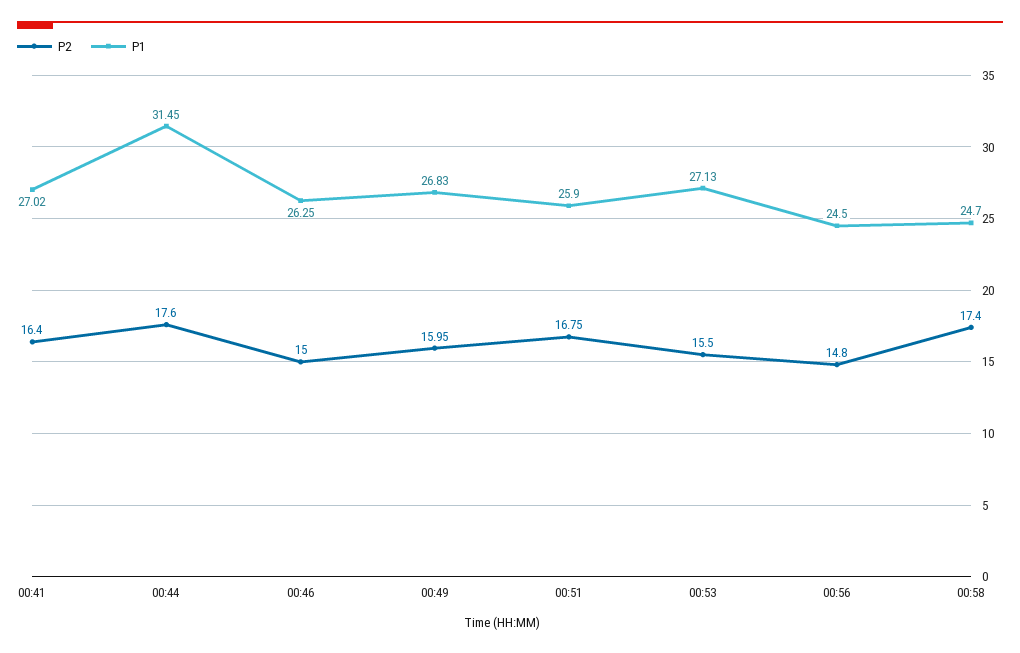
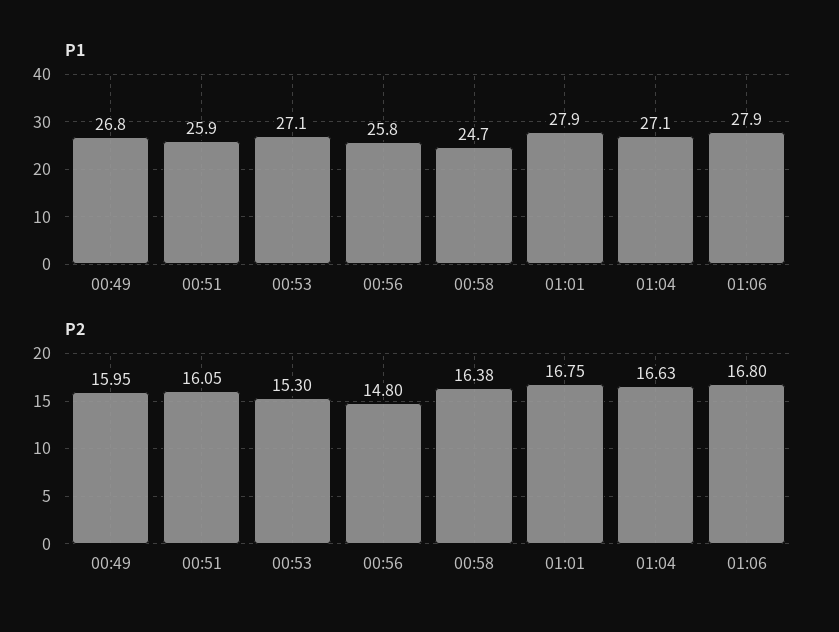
P2, 00:41: 16.4 -> none
P1, 00:41: 27.02 -> none
P2, 00:44: 17.6 -> none
P1, 00:44: 31.45 -> none
P2, 00:46: 15 -> none
P1, 00:46: 26.25 -> none
P2, 00:51: 16.75 -> 16.05
P2, 00:53: 15.5 -> 15.3
P1, 00:56: 24.5 -> 25.8
P2, 00:58: 17.4 -> 16.38
P1, 01:01: none -> 27.9
P1, 01:04: none -> 27.1
P1, 01:06: none -> 27.9
P2, 01:01: none -> 16.75
P2, 01:04: none -> 16.63
P2, 01:06: none -> 16.8

